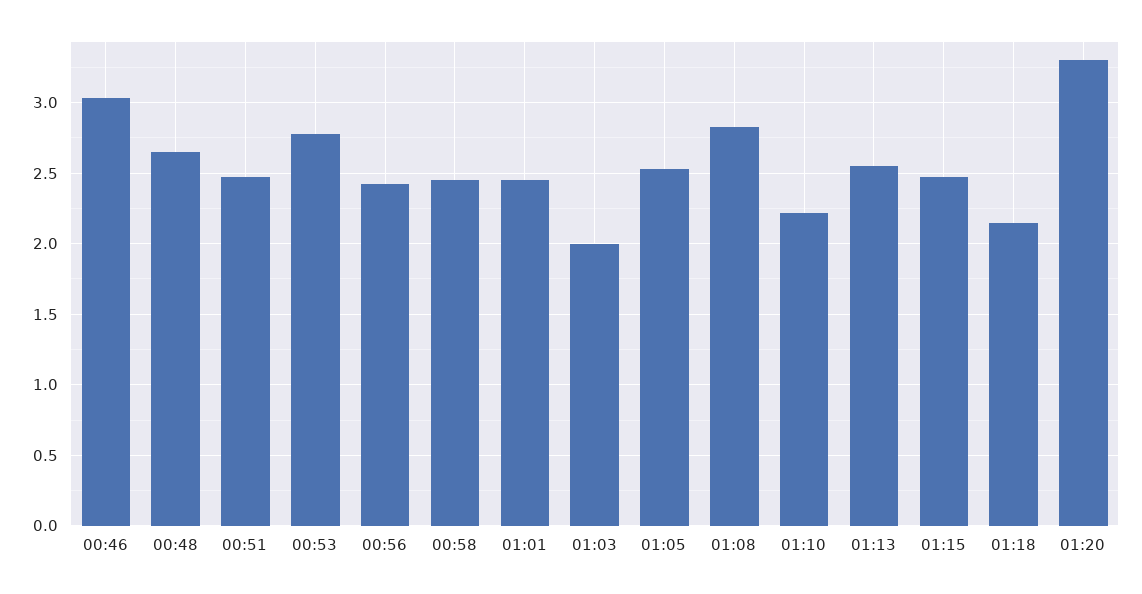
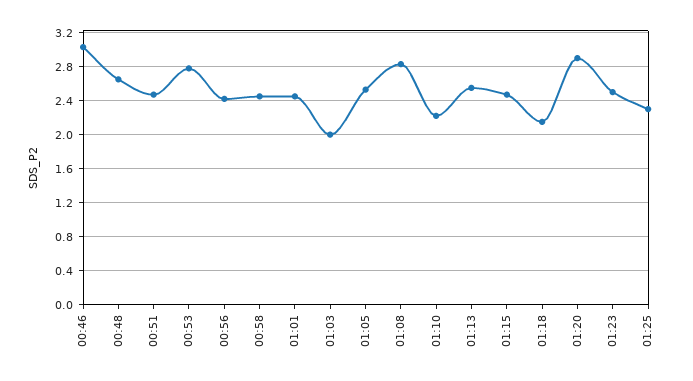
01:20: 3.3 -> 2.9
01:23: none -> 2.5
01:25: none -> 2.3

